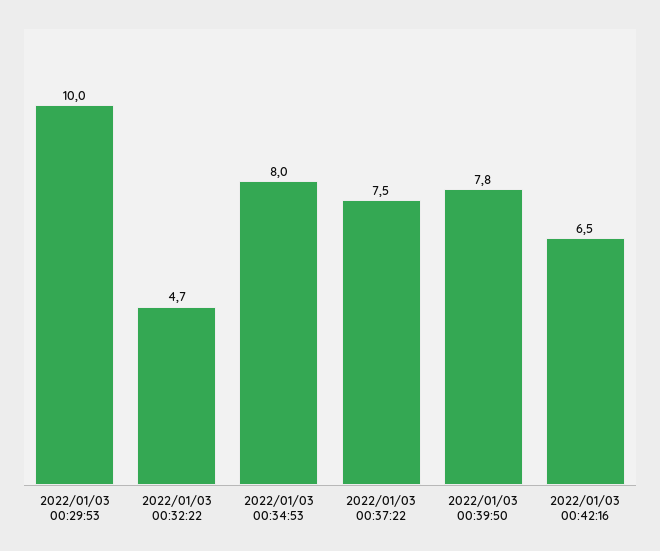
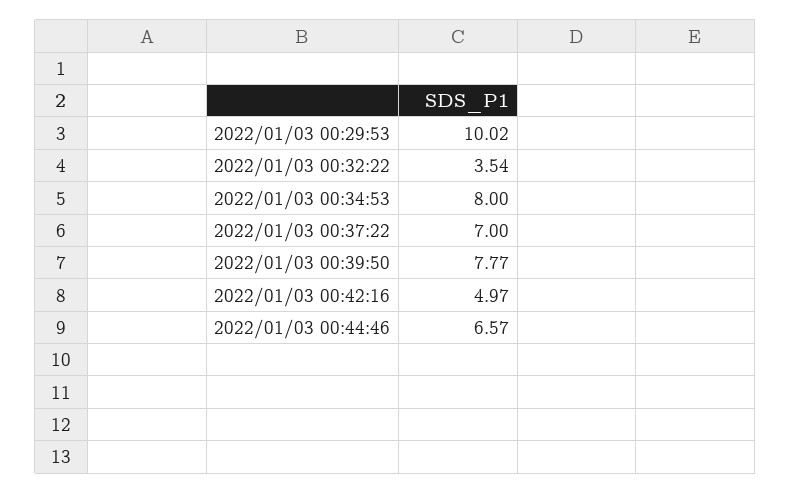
2022/01/03 00:32:22: 4.7 -> 3.54
2022/01/03 00:37:22: 7.5 -> 7
2022/01/03 00:42:16: 6.5 -> 4.97
2022/01/03 00:44:46: none -> 6.57

